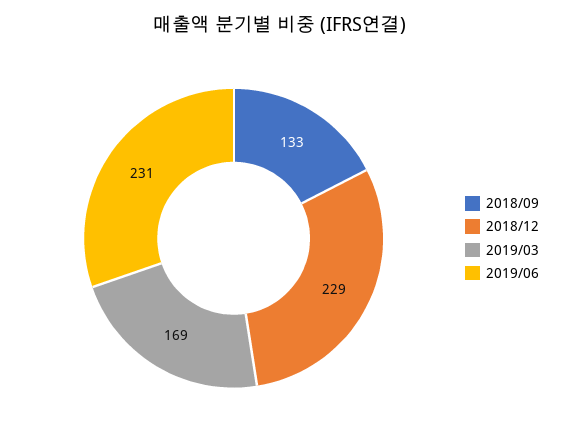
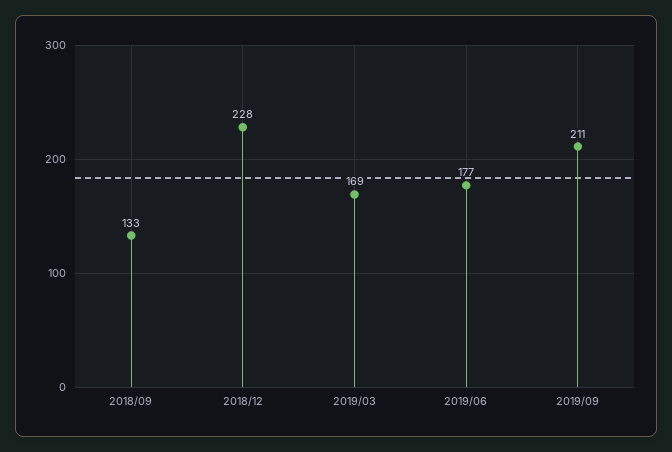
2018/12: 229 -> 228
2019/06: 231 -> 177
2019/09: none -> 211

